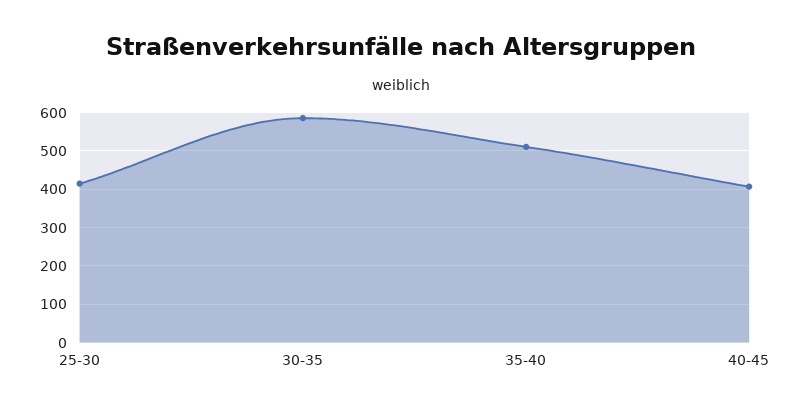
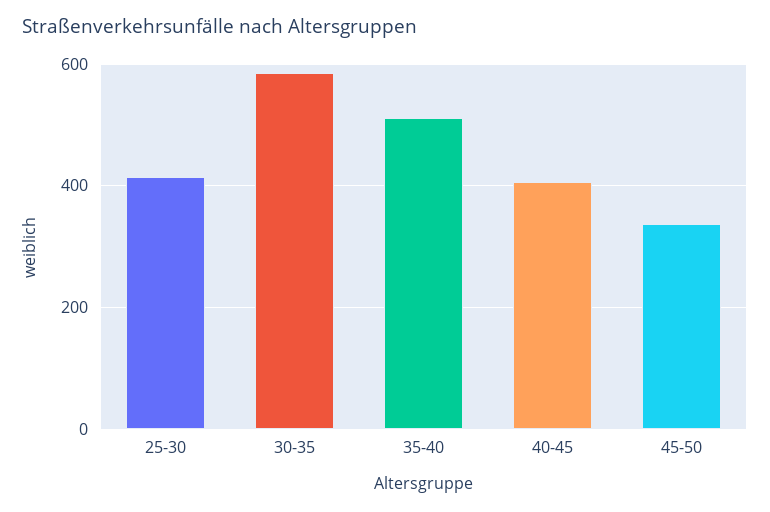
45-50: none -> 340

